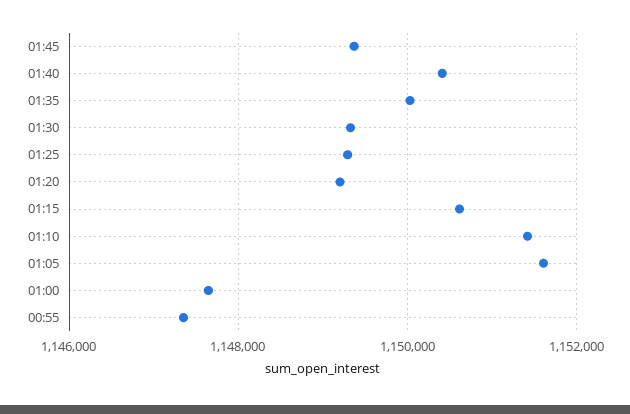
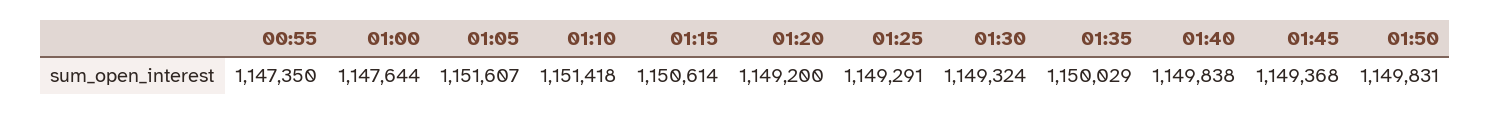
01:40: 1150400 -> 1149838
01:50: none -> 1149831

